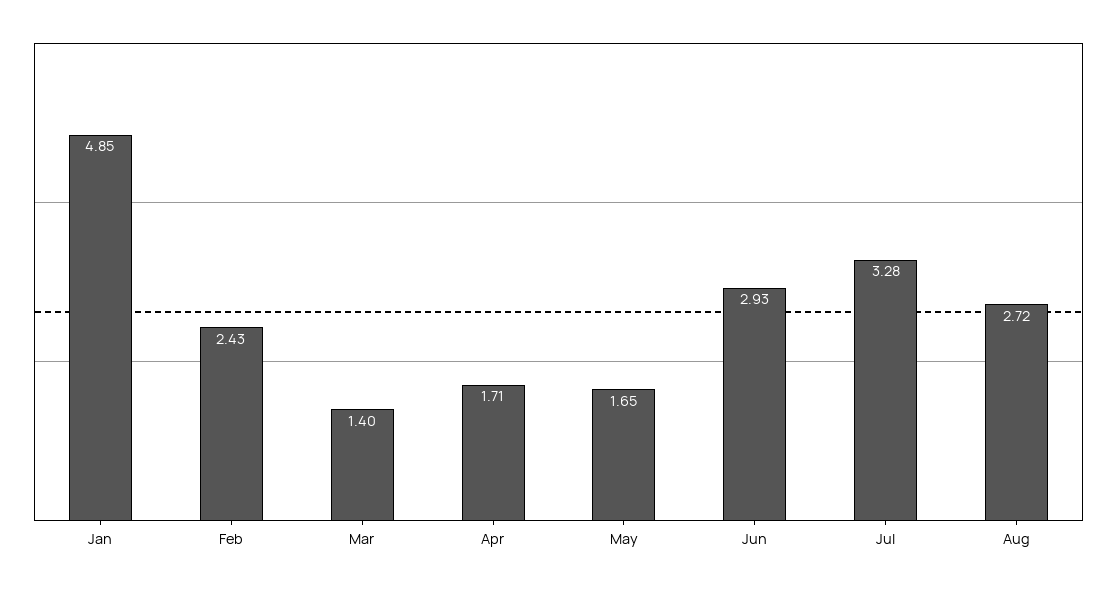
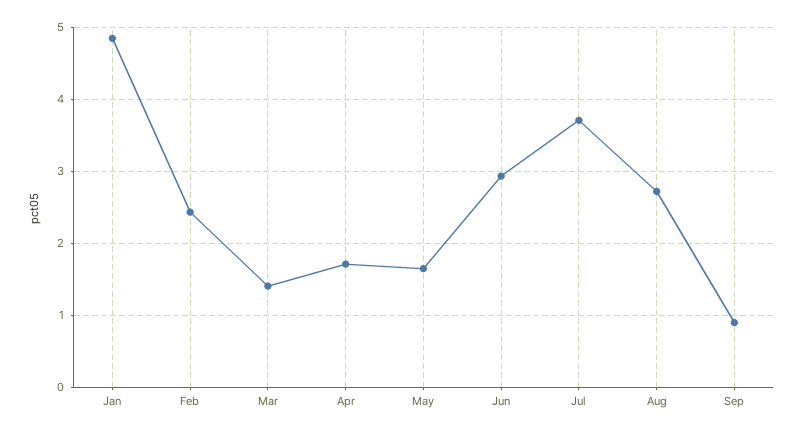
Jul: 3.28 -> 3.7
Sep: none -> 0.9

